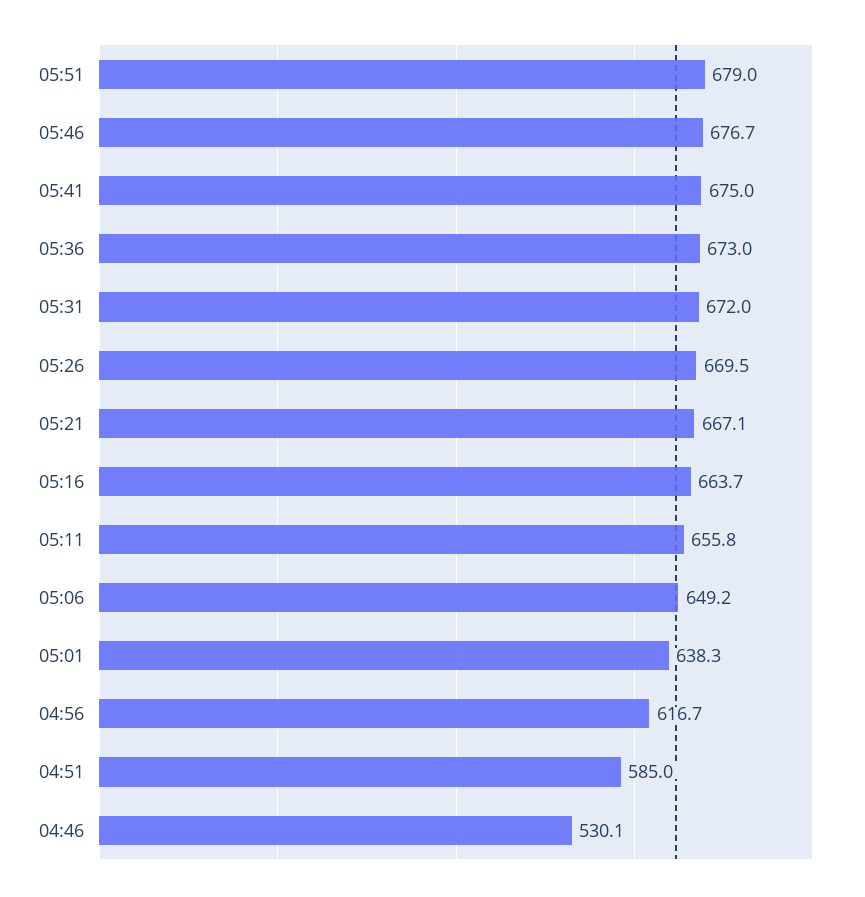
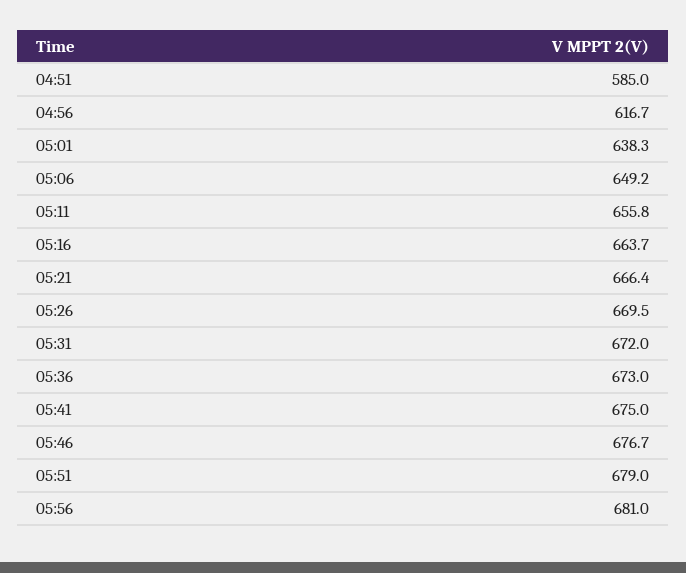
05:21: 667.1 -> 666.4
04:46: 530.1 -> none
05:56: none -> 681

